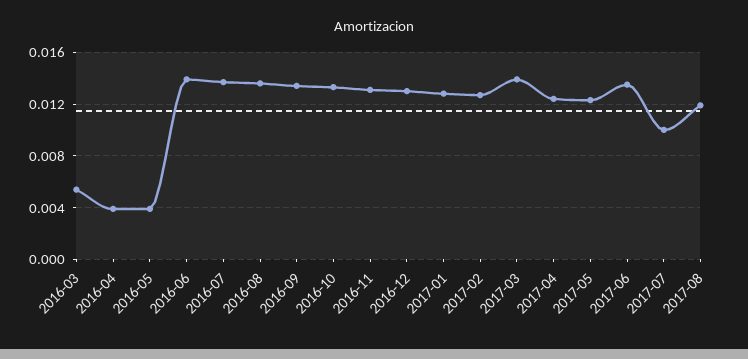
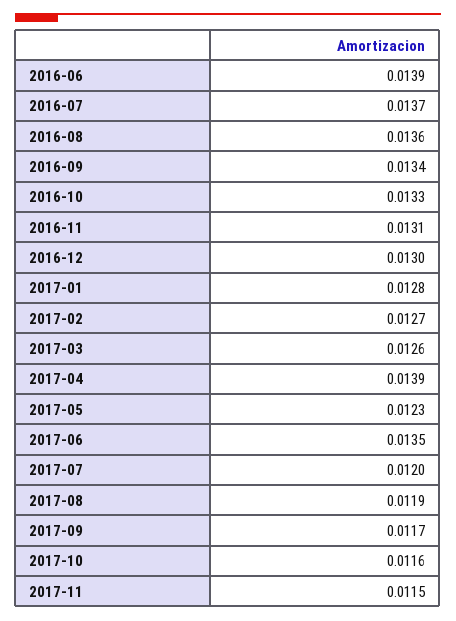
2016-03: 0.0055 -> none
2016-04: 0.004 -> none
2016-05: 0.004 -> none
2017-03: 0.014 -> 0.0126
2017-04: 0.0125 -> 0.0139
2017-07: 0.01 -> 0.012
2017-09: none -> 0.0117
2017-10: none -> 0.0116
2017-11: none -> 0.0115

